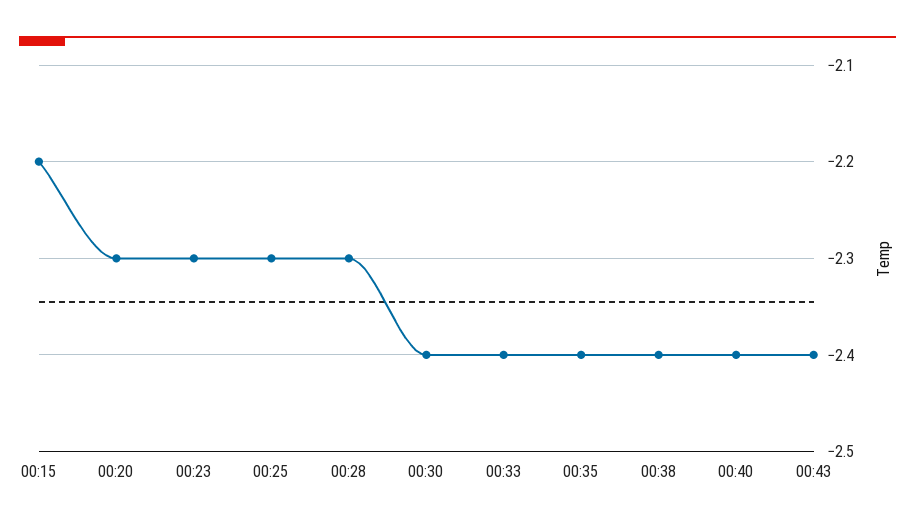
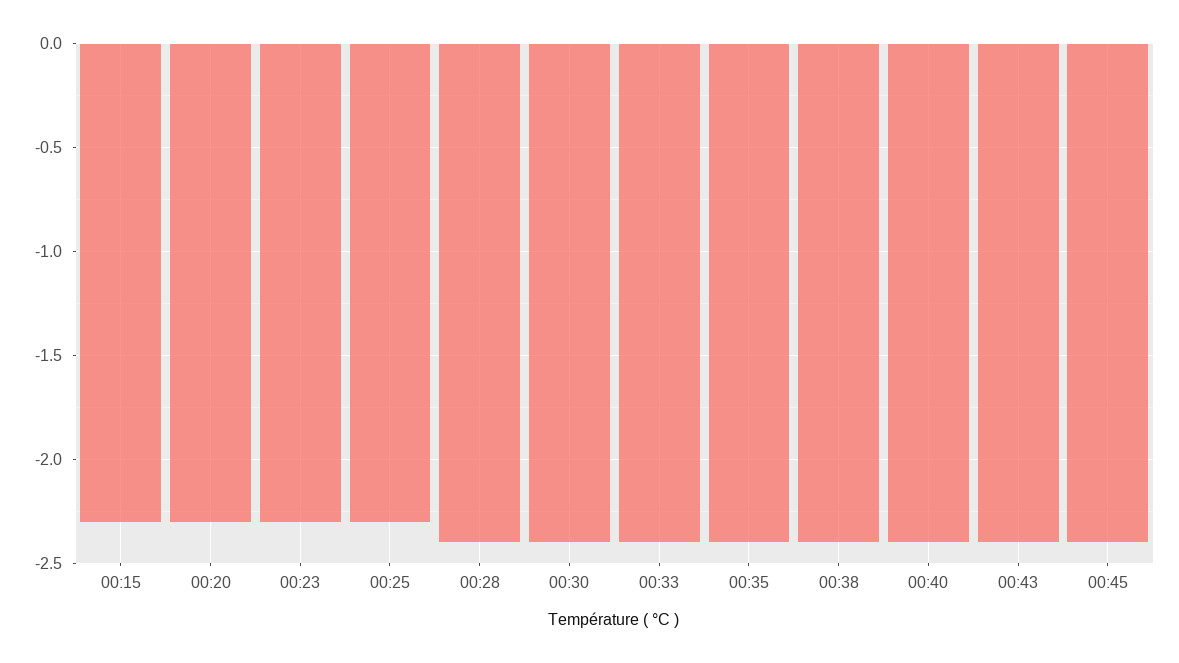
00:15: -2.2 -> -2.3
00:28: -2.3 -> -2.4
00:45: none -> -2.4

